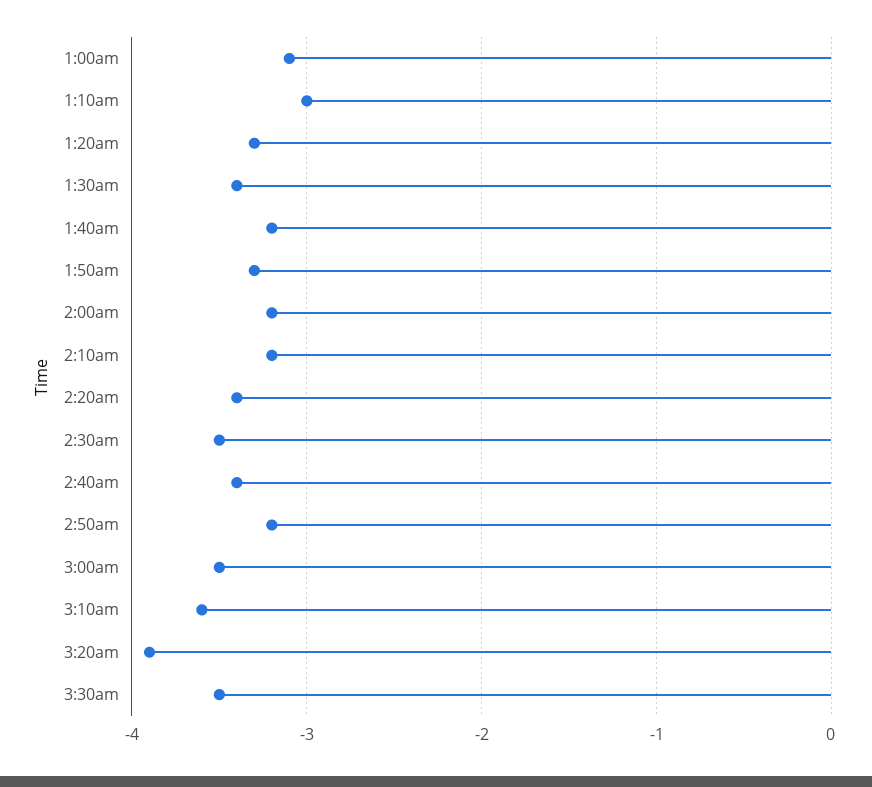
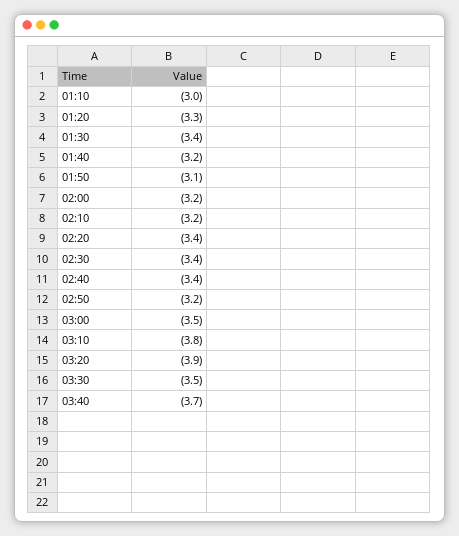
1:00am: -3.1 -> none
1:50am: -3.3 -> -3.1
2:30am: -3.5 -> -3.4
3:10am: -3.6 -> -3.8
03:40: none -> -3.7

